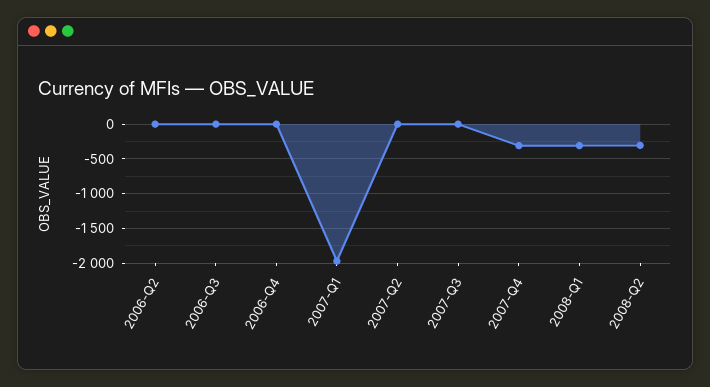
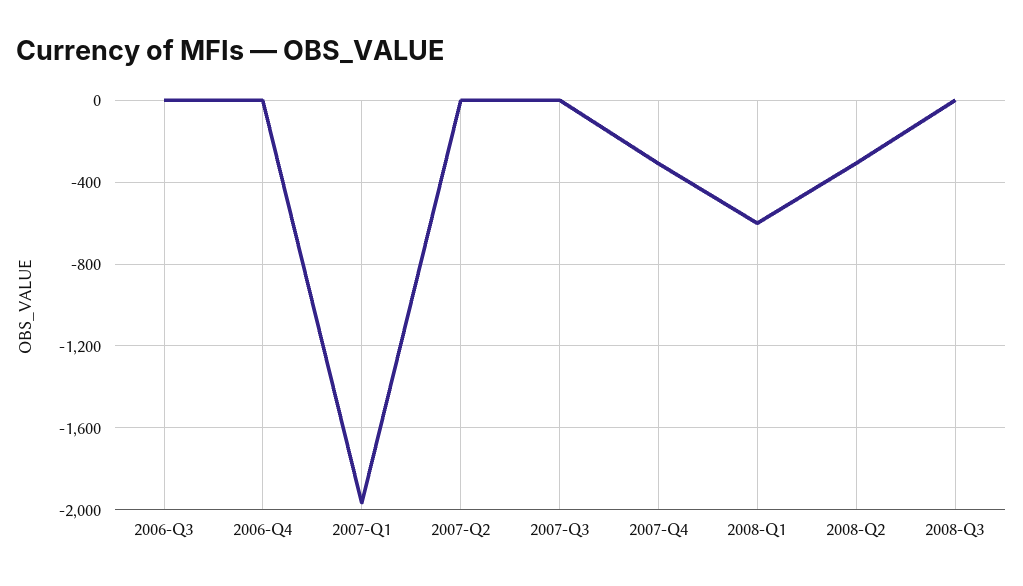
2006-Q2: 0 -> none
2008-Q1: -300 -> -600
2008-Q3: none -> 0

